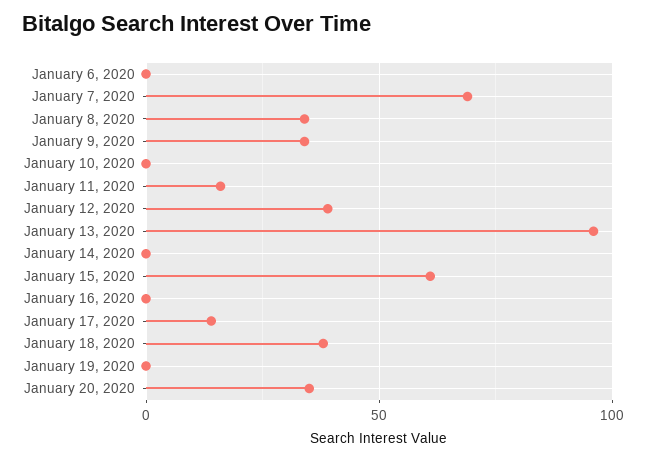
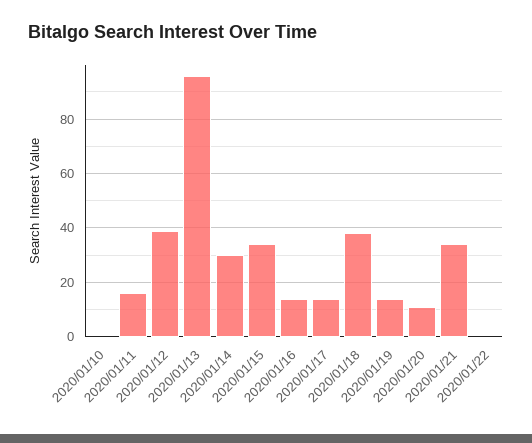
January 6, 2020: 0 -> none
January 7, 2020: 70 -> none
January 8, 2020: 35 -> none
January 9, 2020: 35 -> none
January 14, 2020: 0 -> 30
January 15, 2020: 60 -> 35
January 16, 2020: 0 -> 15
January 19, 2020: 0 -> 15
January 20, 2020: 35 -> 10
2020/01/21: none -> 35
2020/01/22: none -> 0

